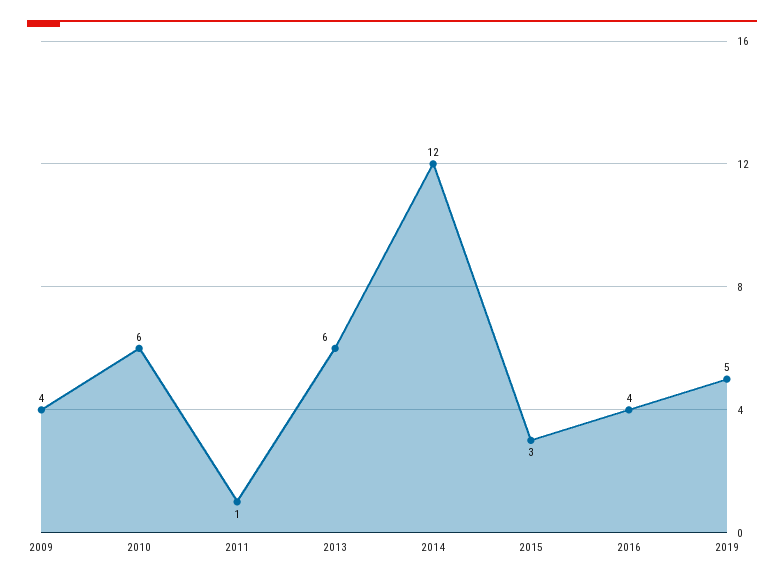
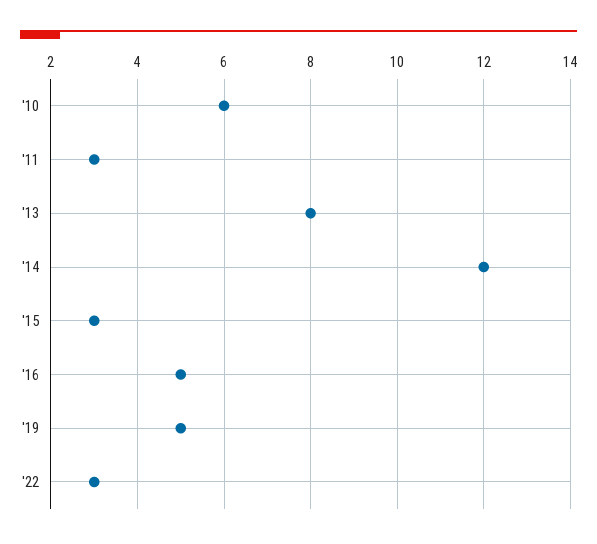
2009: 4 -> none
2011: 1 -> 3
2013: 6 -> 8
2016: 4 -> 5
'22: none -> 3

